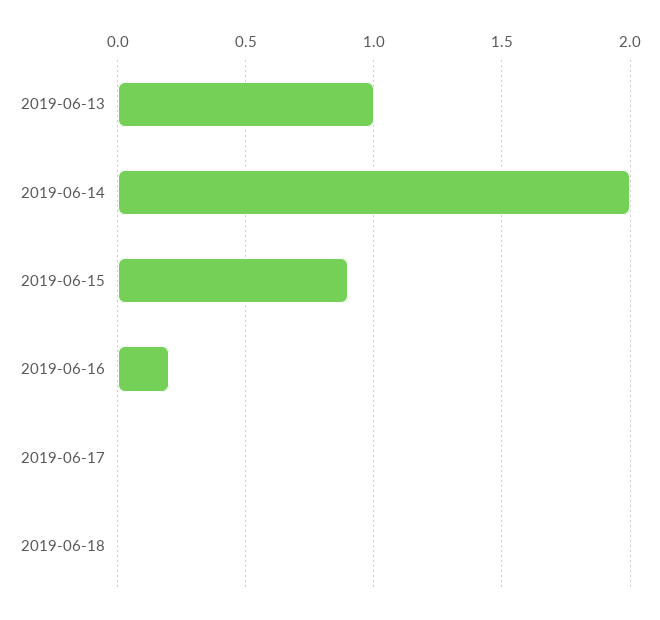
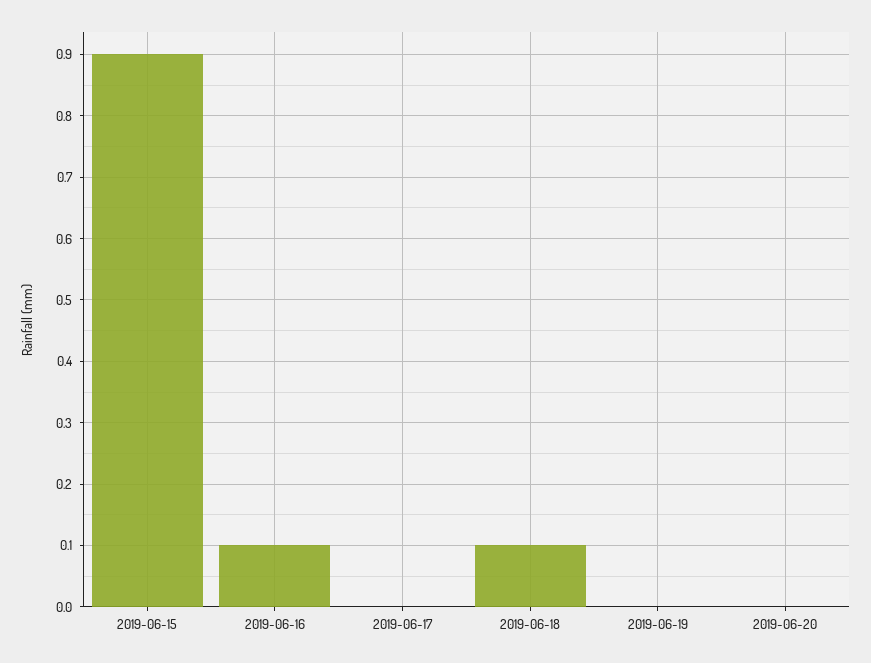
2019-06-13: 1 -> none
2019-06-14: 2 -> none
2019-06-16: 0.2 -> 0.1
2019-06-18: 0 -> 0.1
2019-06-19: none -> 0
2019-06-20: none -> 0

